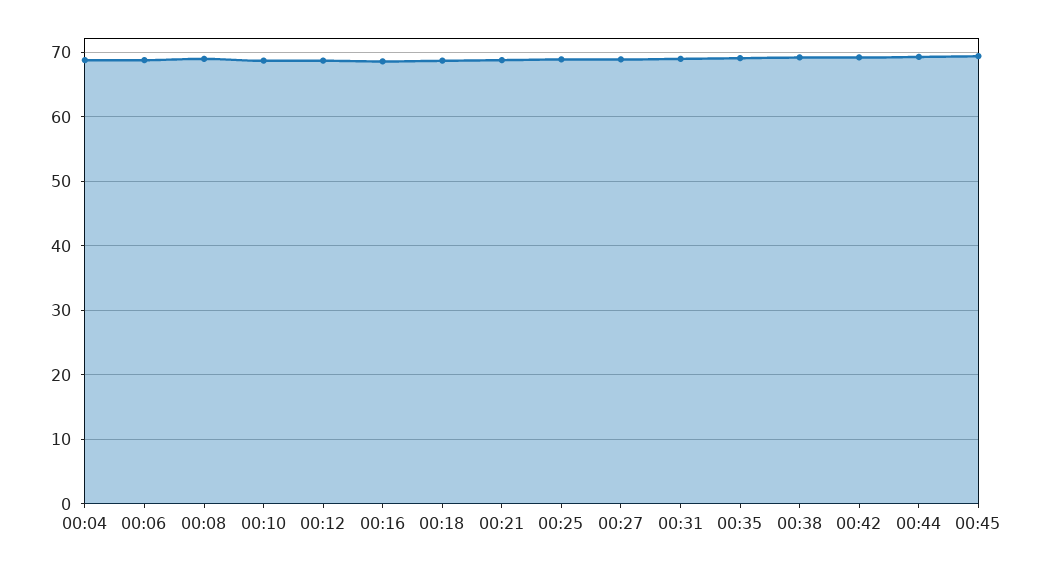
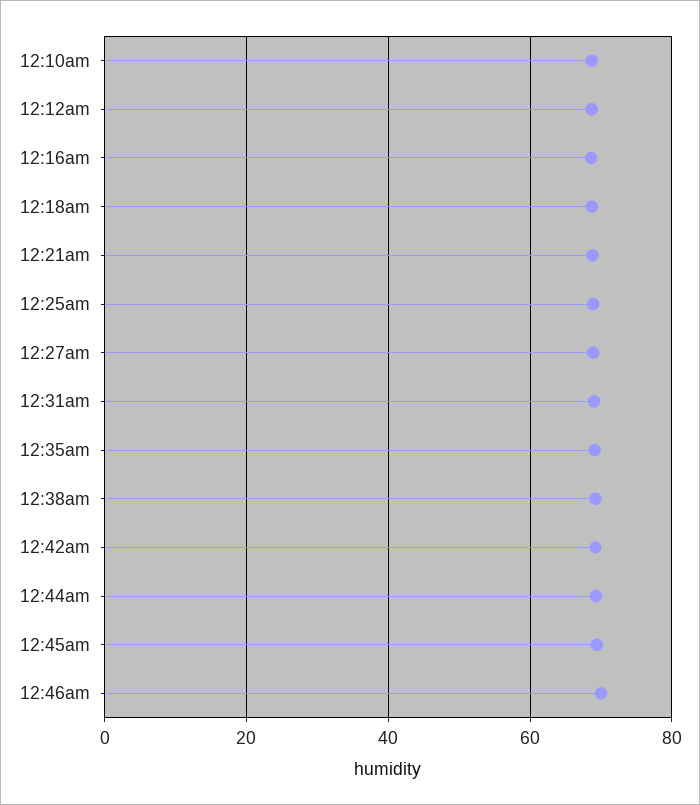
00:04: 69 -> none
00:06: 69 -> none
00:08: 69 -> none
12:46am: none -> 70

